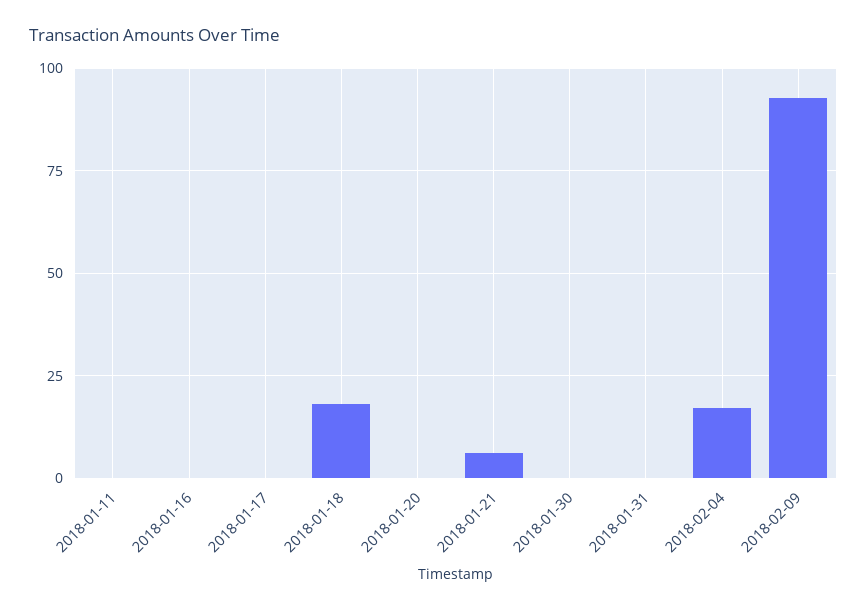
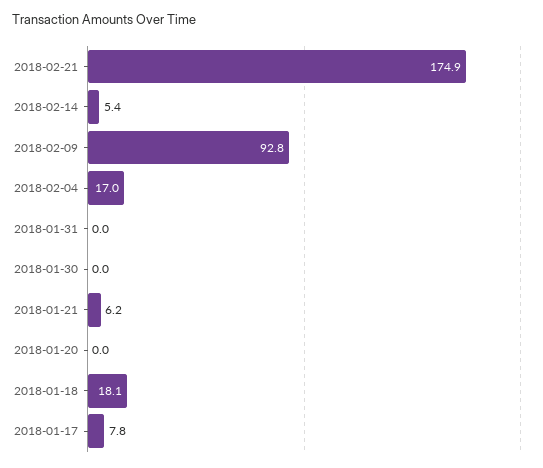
2018-01-11: 0 -> none
2018-01-16: 0 -> none
2018-01-17: 0 -> 7.8
2018-02-21: none -> 174.9
2018-02-14: none -> 5.4

